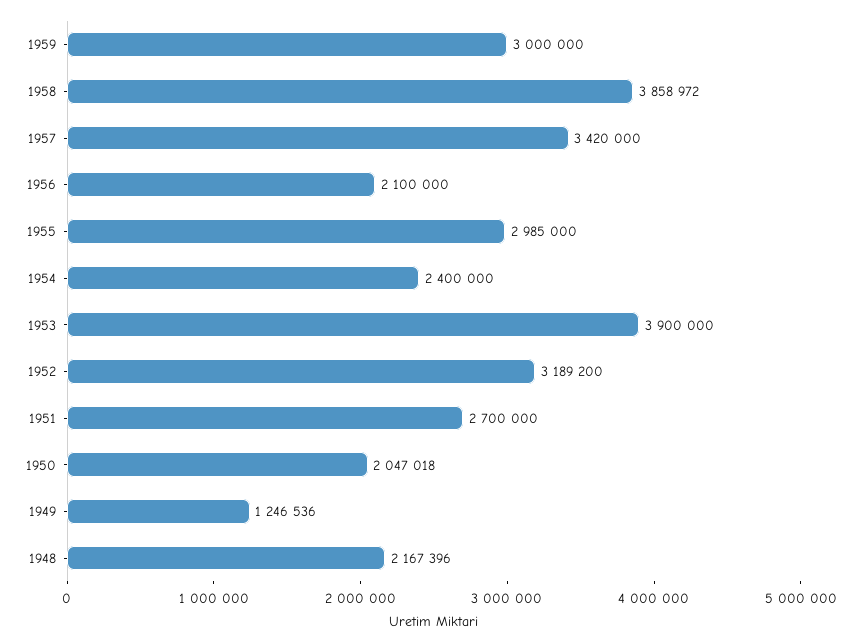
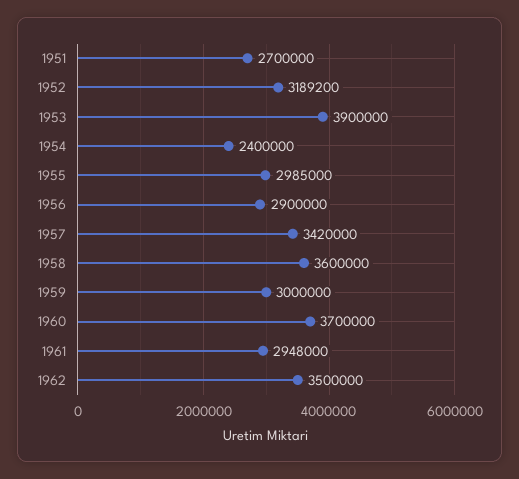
1958: 3858972 -> 3600000
1956: 2100000 -> 2900000
1950: 2047018 -> none
1949: 1246536 -> none
1948: 2167396 -> none
1960: none -> 3700000
1961: none -> 2948000
1962: none -> 3500000

